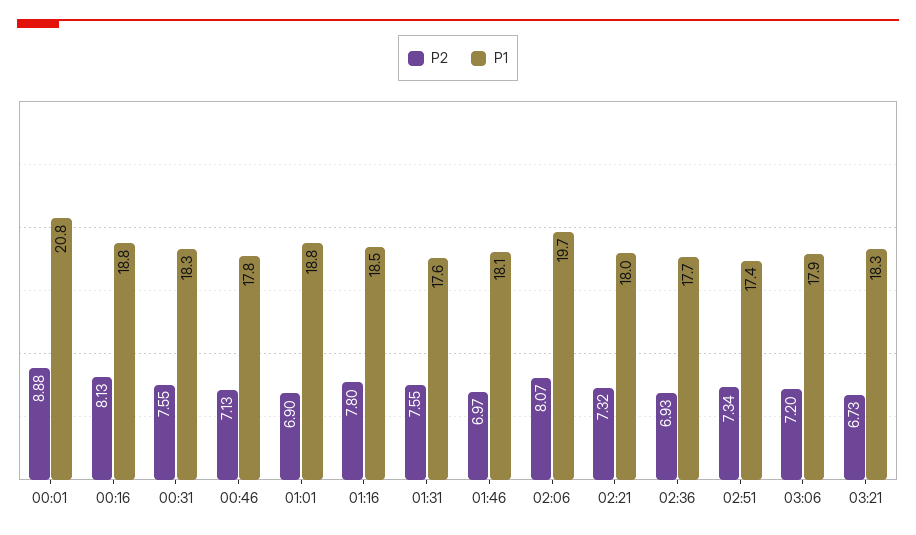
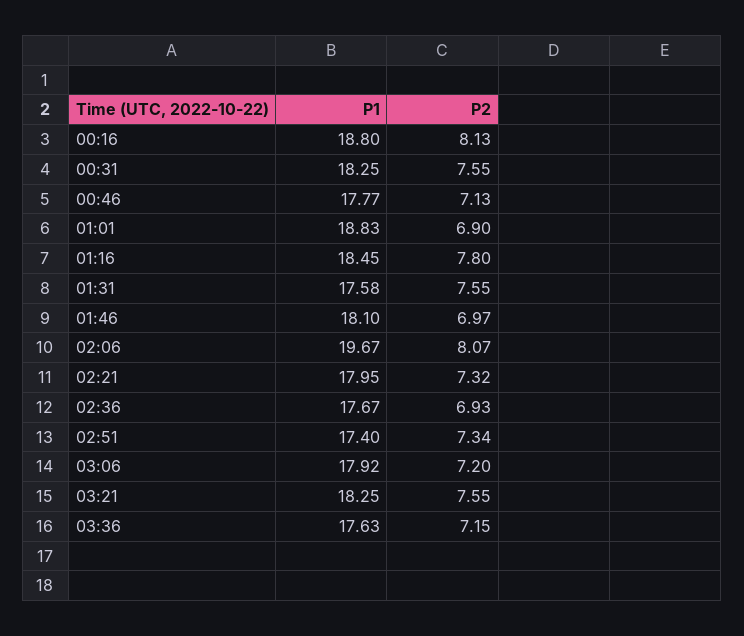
P2, 00:01: 8.88 -> none
P1, 00:01: 20.8 -> none
P2, 03:21: 6.73 -> 7.55
P1, 03:36: none -> 17.63
P2, 03:36: none -> 7.15

